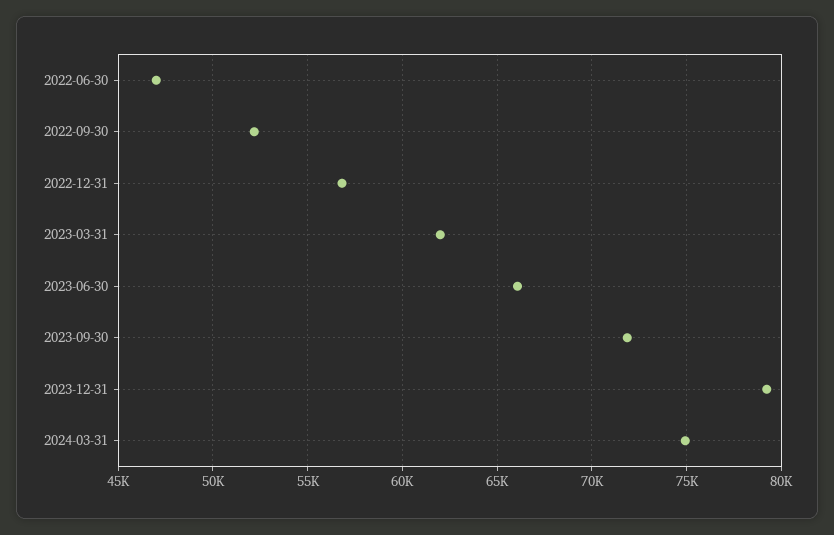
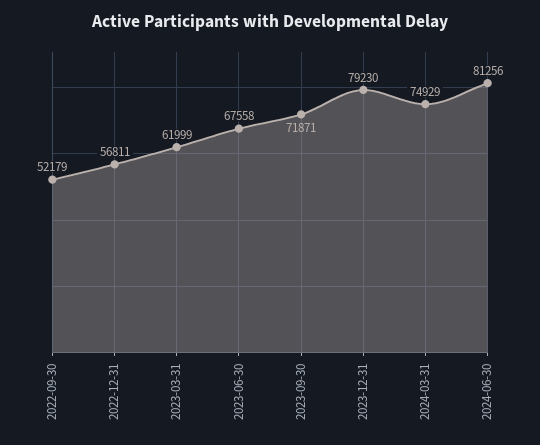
2022-06-30: 47000 -> none
2023-06-30: 66000 -> 67558
2024-06-30: none -> 81256

